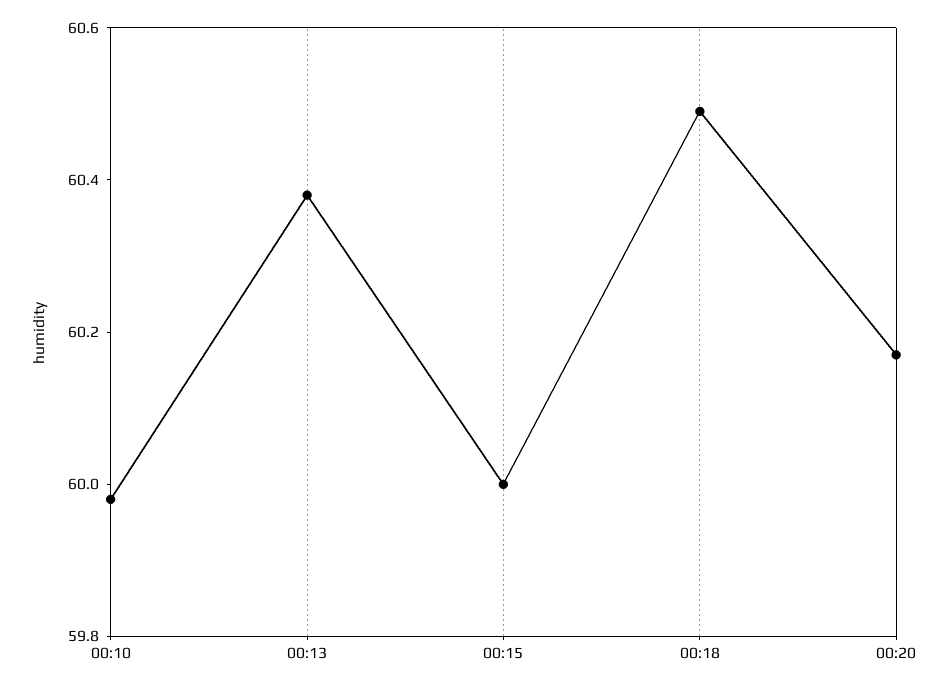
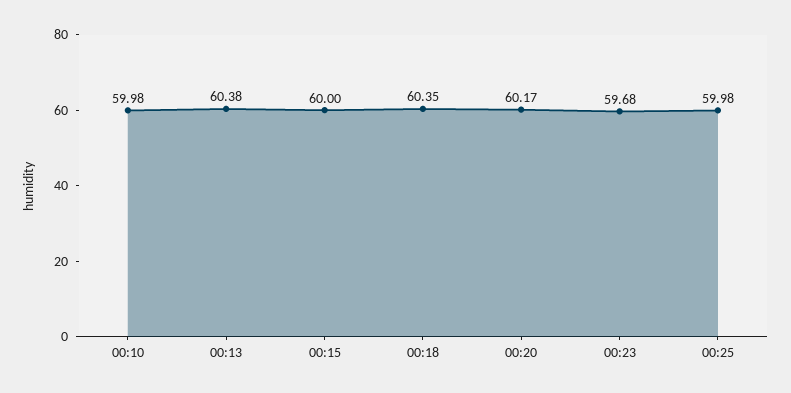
00:18: 60.5 -> 60.35
00:23: none -> 59.68
00:25: none -> 59.98

